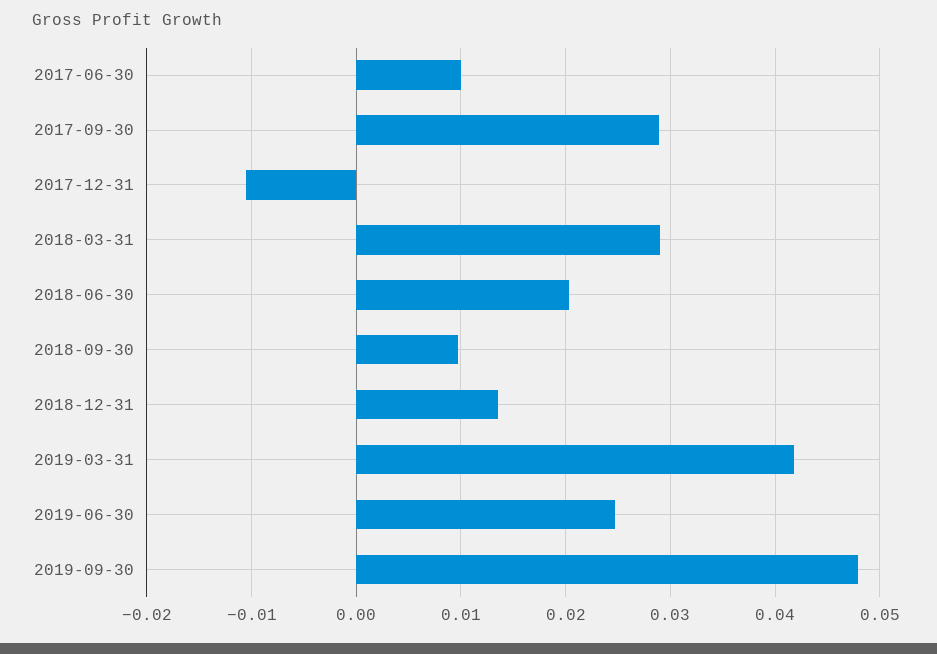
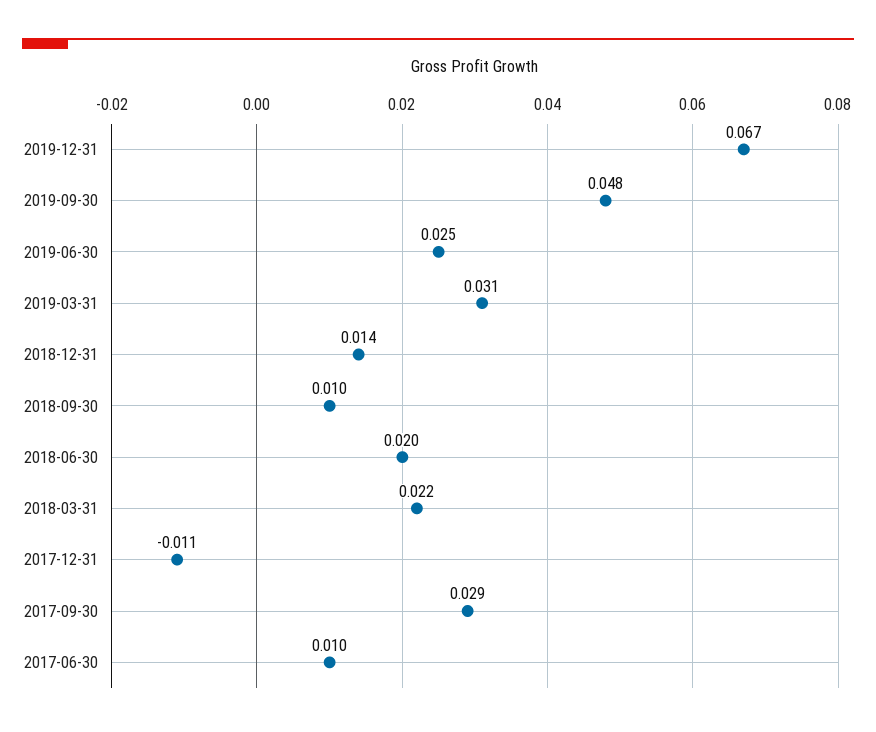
2018-03-31: 0.029 -> 0.022
2019-03-31: 0.042 -> 0.031
2019-12-31: none -> 0.067

